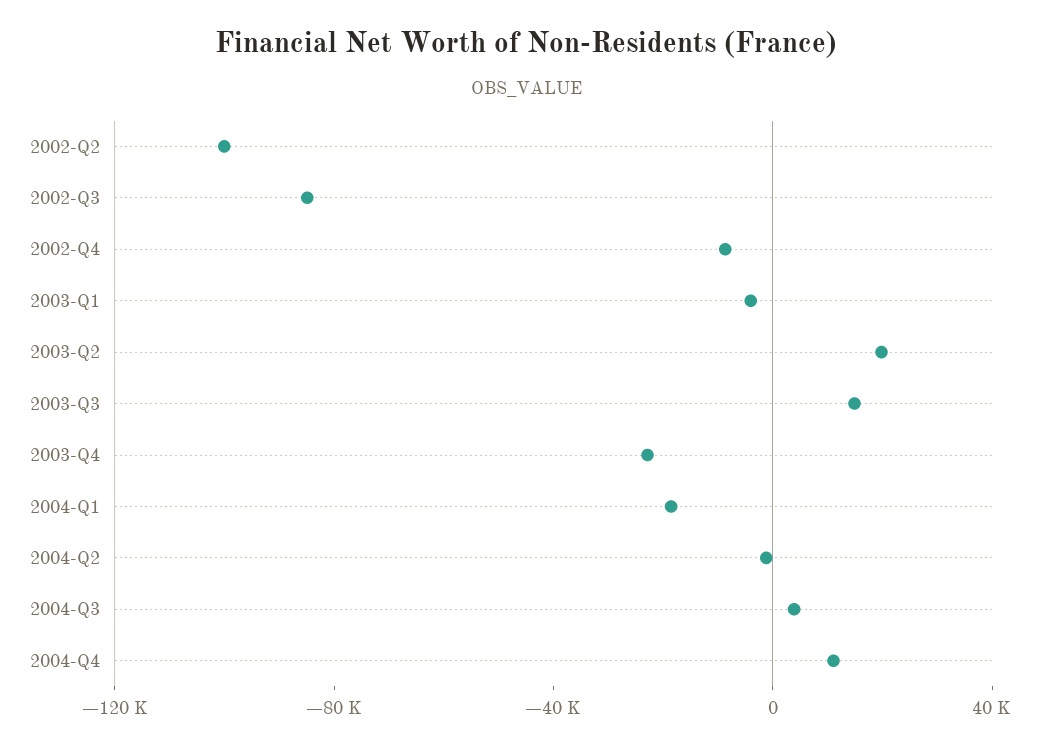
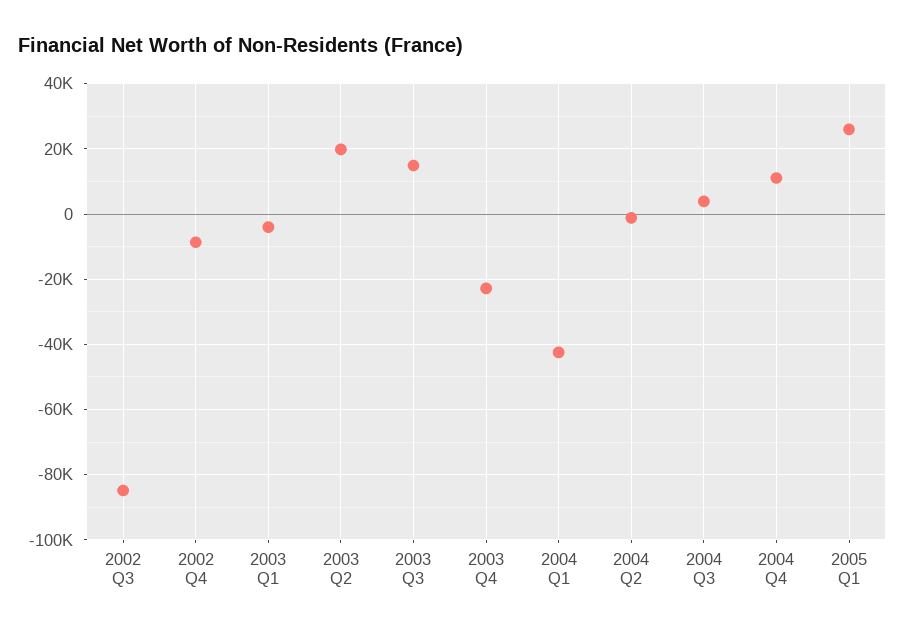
2002-Q2: -100000 -> none
2004-Q1: -20000 -> -42000
2005 Q1: none -> 26000

